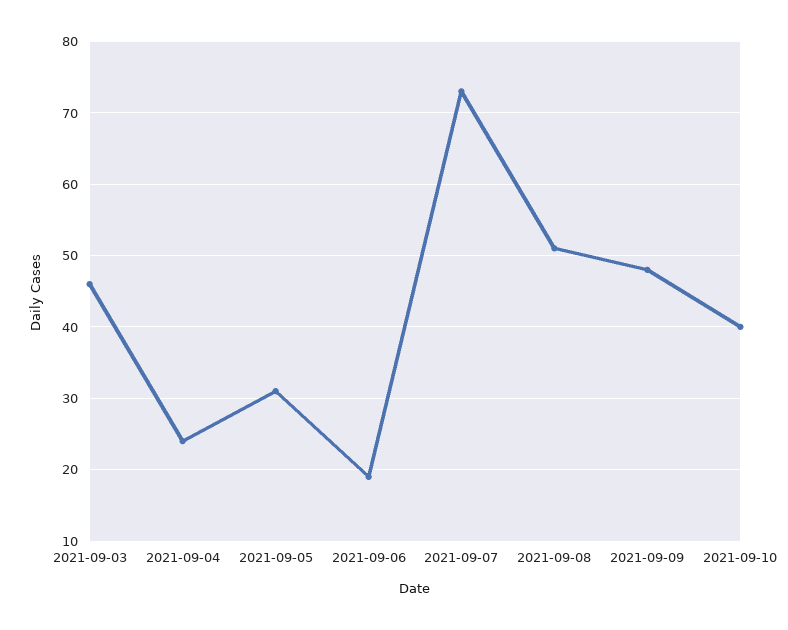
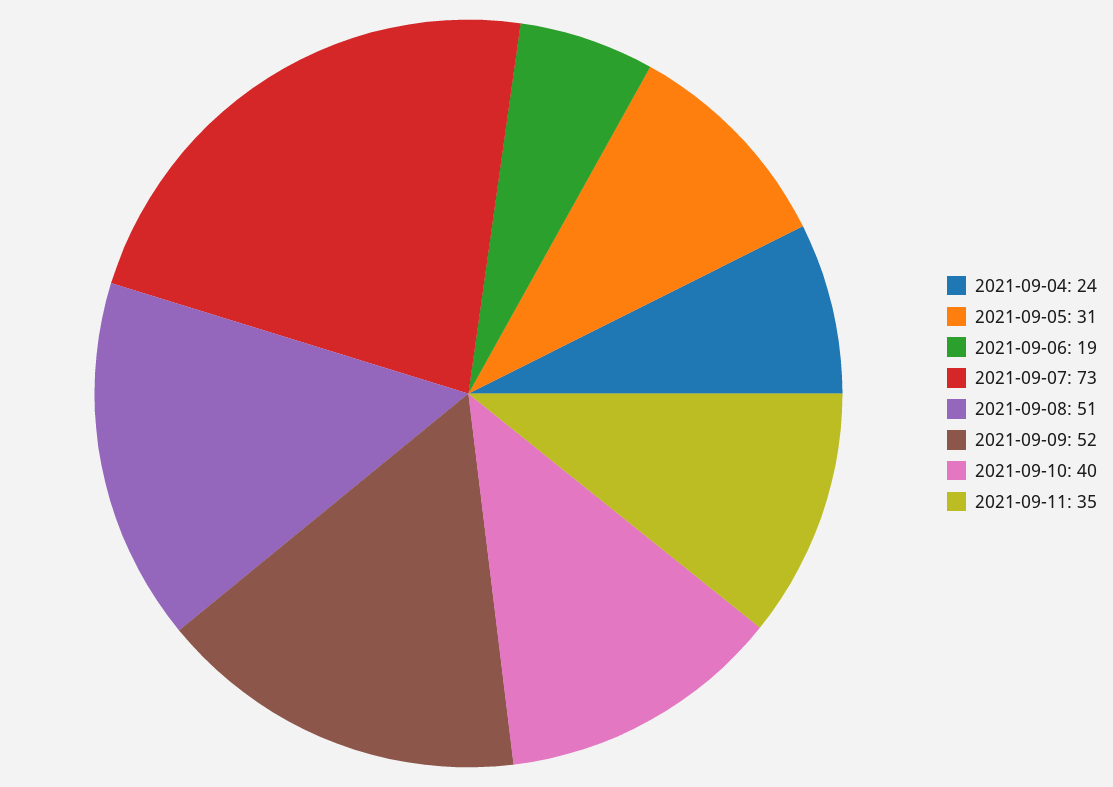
2021-09-03: 46 -> none
2021-09-09: 48 -> 52
2021-09-11: none -> 35

